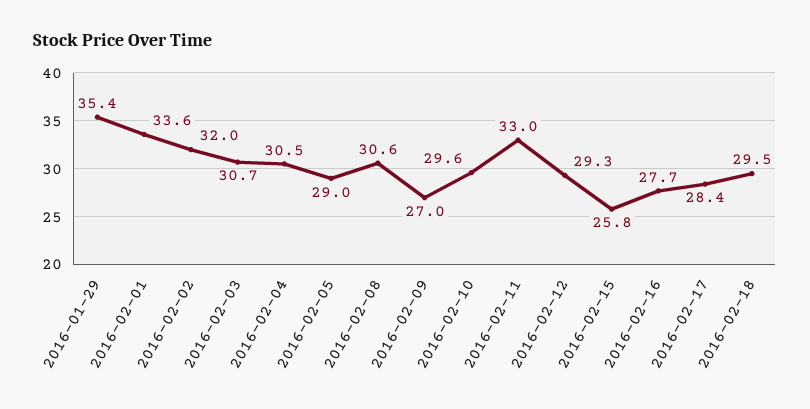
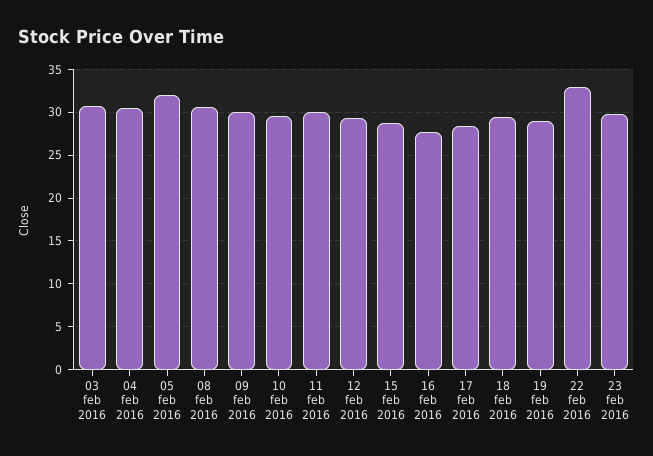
2016-01-29: 35.4 -> none
2016-02-01: 33.6 -> none
2016-02-02: 32 -> none
2016-02-05: 29 -> 32
2016-02-09: 27 -> 30
2016-02-11: 33 -> 30
2016-02-15: 25.8 -> 29
19 feb 2016: none -> 29
22 feb 2016: none -> 33
23 feb 2016: none -> 30

